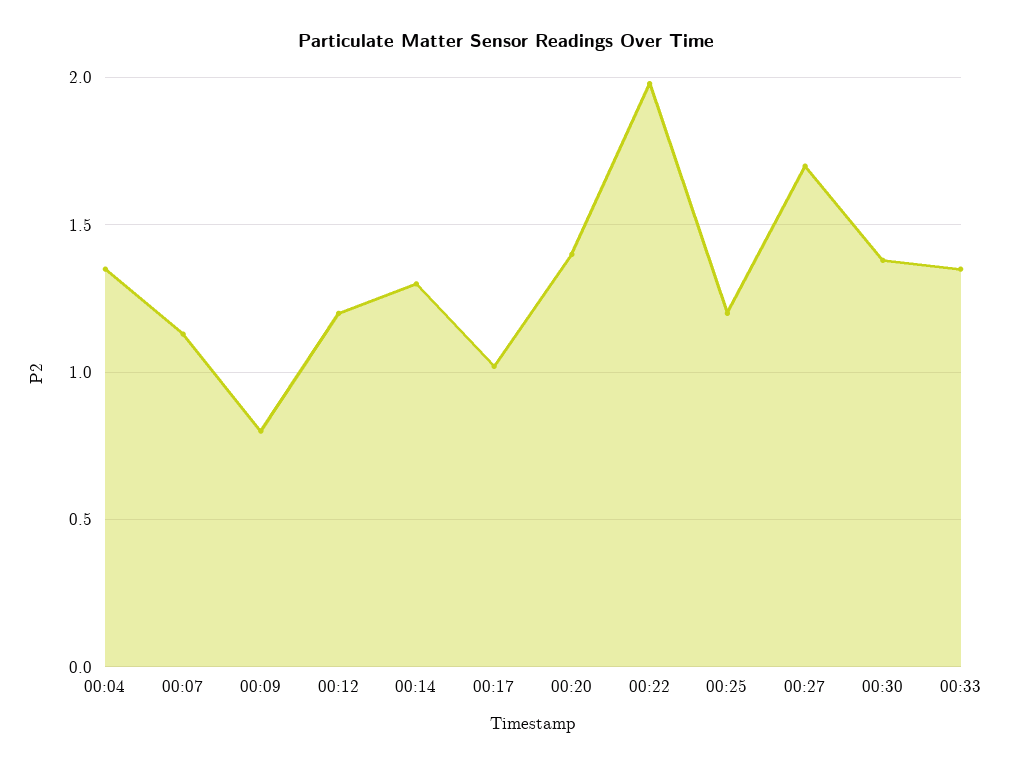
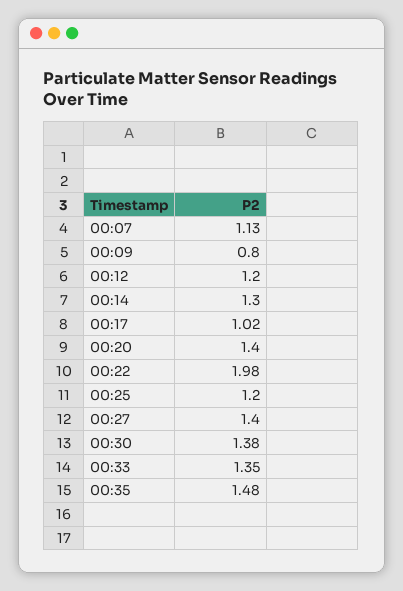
00:04: 1.35 -> none
00:27: 1.7 -> 1.4
00:35: none -> 1.48

